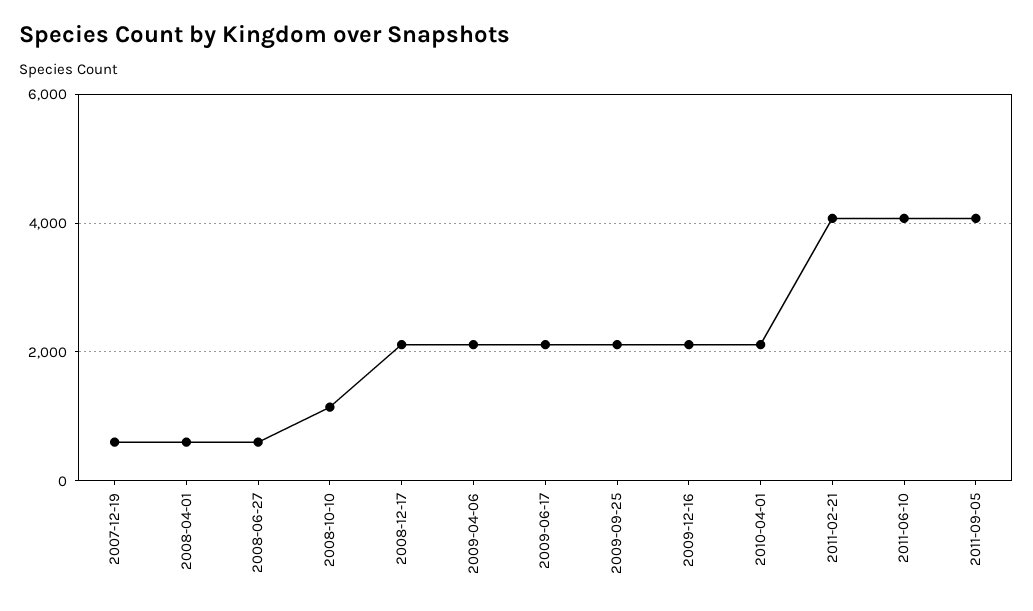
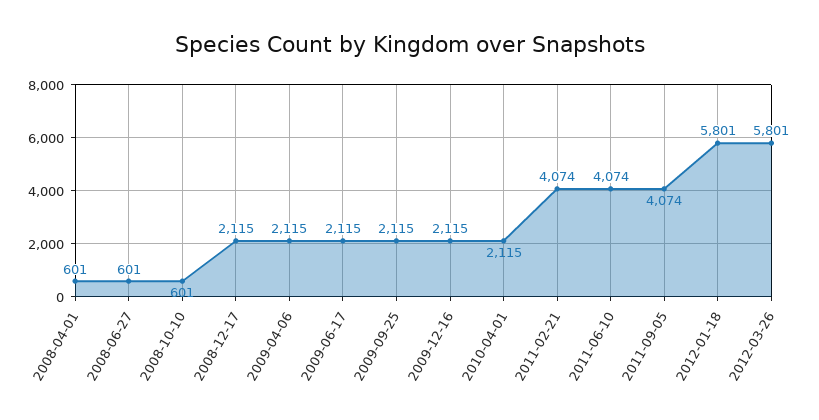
2007-12-19: 600 -> none
2008-10-10: 1200 -> 601
2012-01-18: none -> 5801
2012-03-26: none -> 5801

